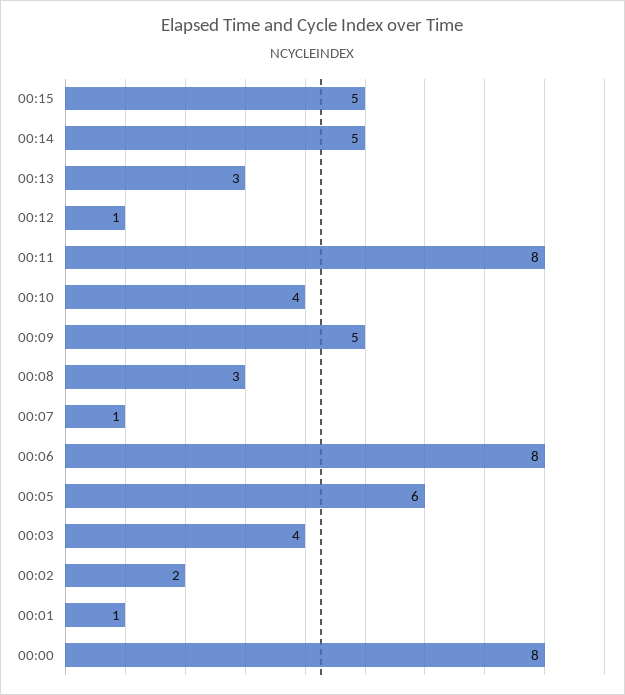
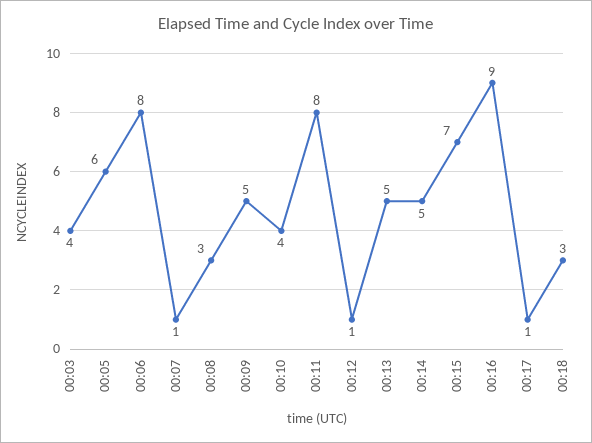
00:15: 5 -> 7
00:13: 3 -> 5
00:02: 2 -> none
00:01: 1 -> none
00:00: 8 -> none
00:16: none -> 9
00:17: none -> 1
00:18: none -> 3

